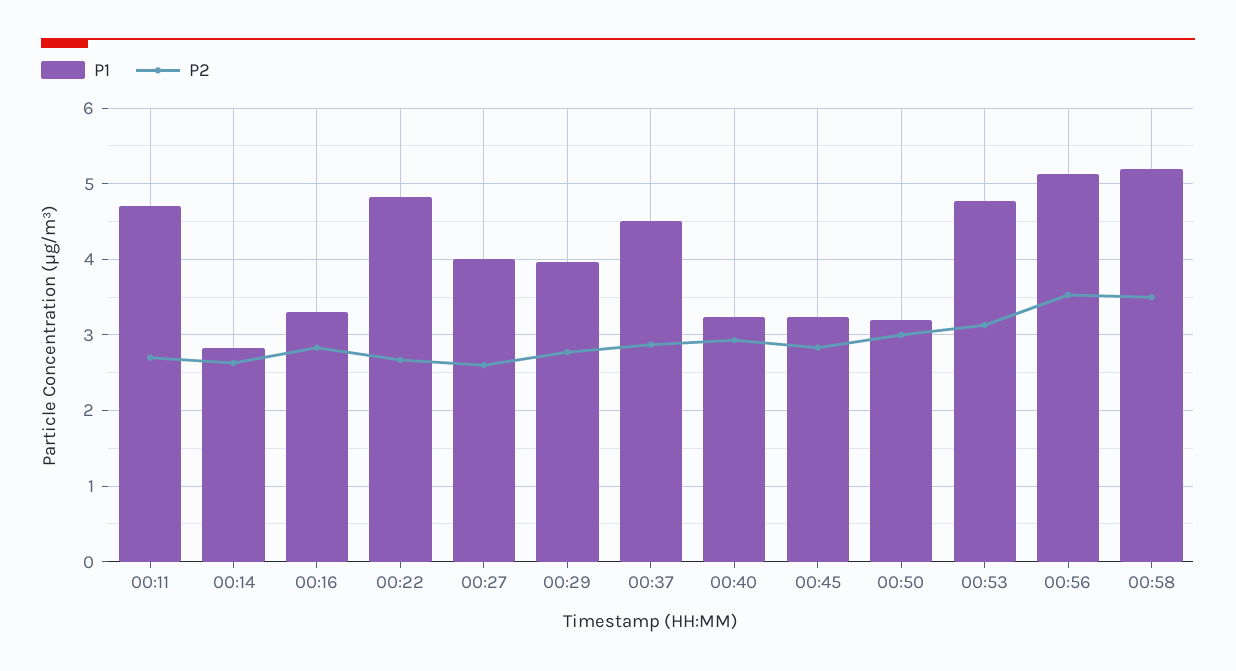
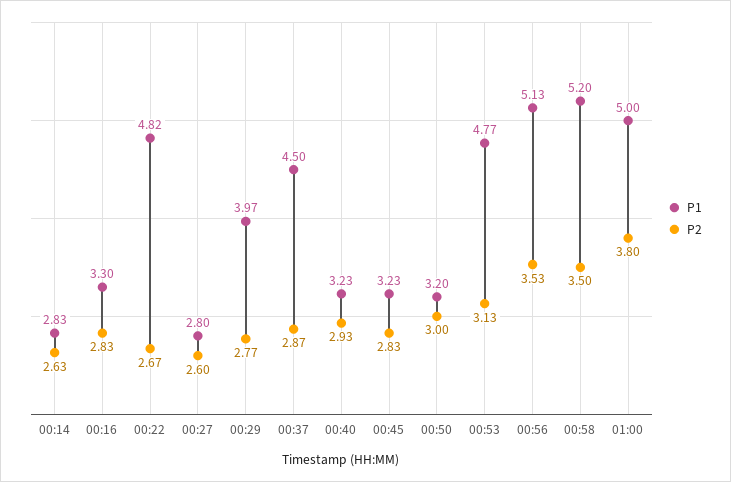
P1, 00:11: 4.7 -> none
P2, 00:11: 2.7 -> none
P1, 00:27: 4 -> 2.8
P1, 01:00: none -> 5
P2, 01:00: none -> 3.8

